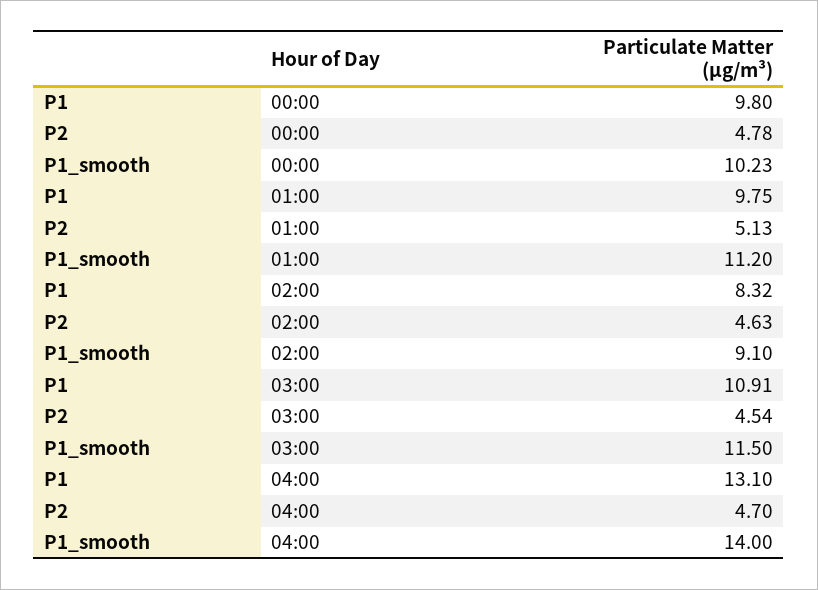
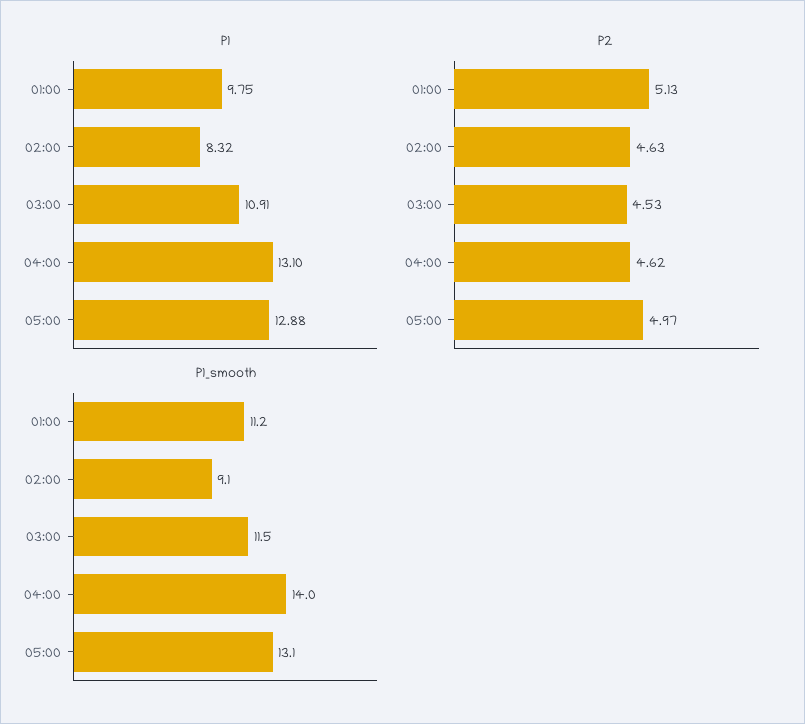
P1, 00:00: 9.8 -> none
P2, 00:00: 4.78 -> none
P1_smooth, 00:00: 10.23 -> none
P2, 03:00: 4.54 -> 4.53
P2, 04:00: 4.7 -> 4.62
P1, 05:00: none -> 12.88
P2, 05:00: none -> 4.97
P1_smooth, 05:00: none -> 13.1

